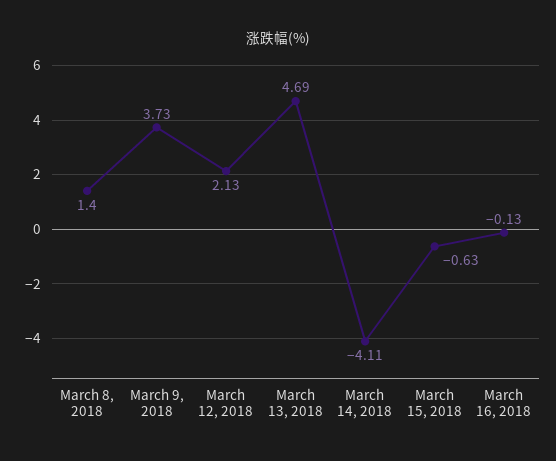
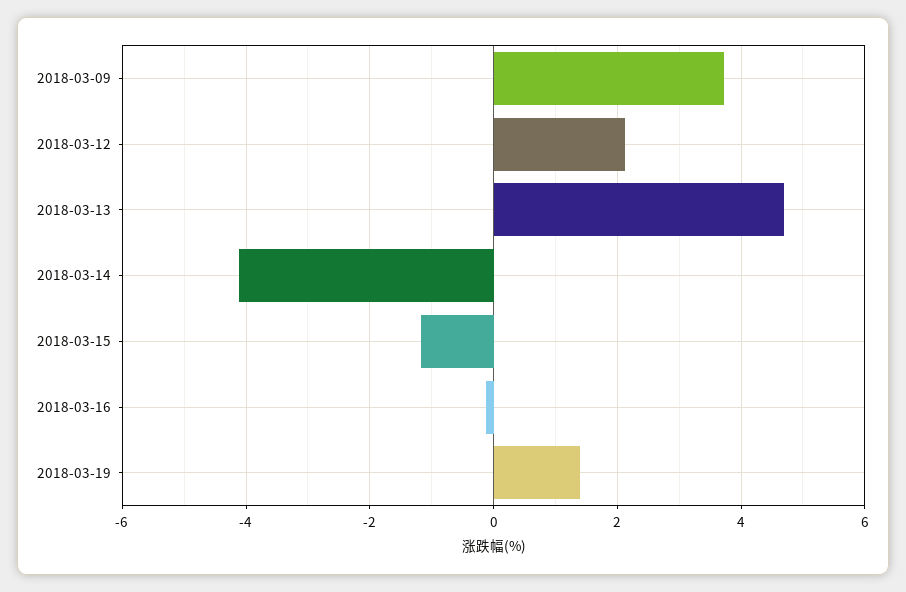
March 8, 2018: 1.4 -> none
March 15, 2018: -0.63 -> -1.2
2018-03-19: none -> 1.4

